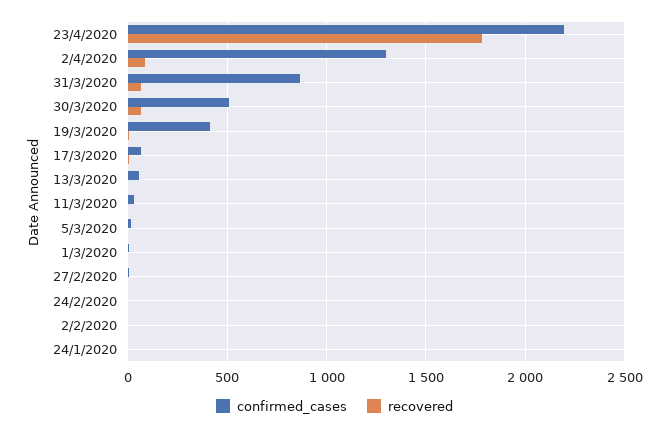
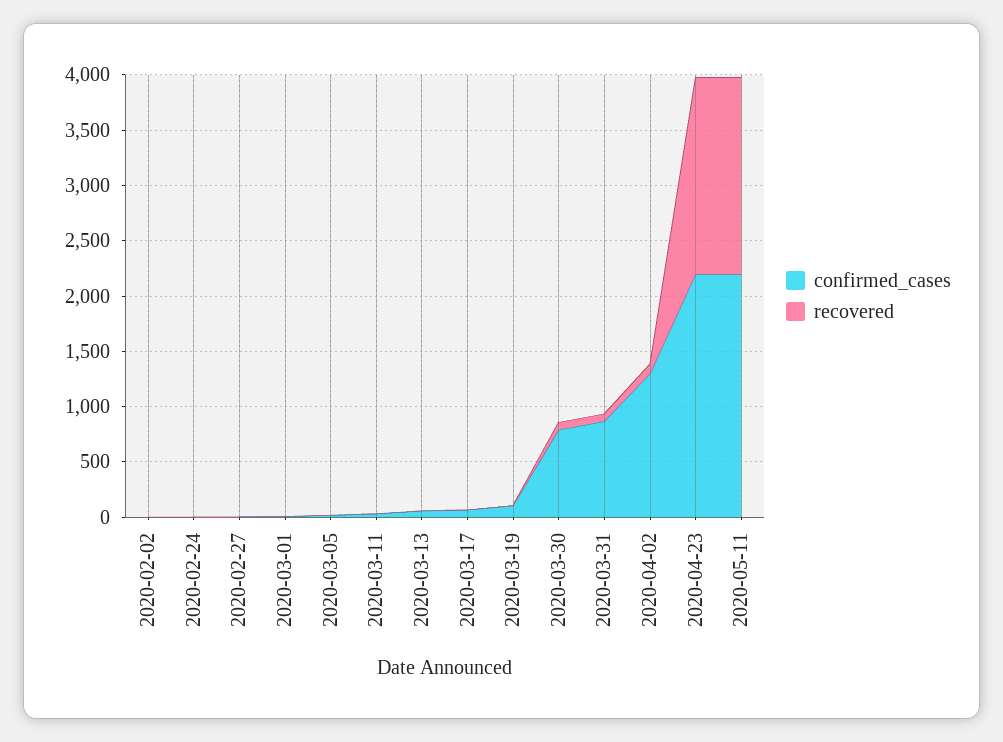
confirmed_cases, 30/3/2020: 500 -> 800
confirmed_cases, 19/3/2020: 400 -> 100
confirmed_cases, 24/1/2020: 0 -> none
recovered, 24/1/2020: 0 -> none
confirmed_cases, 2020-05-11: none -> 2200
recovered, 2020-05-11: none -> 1800

